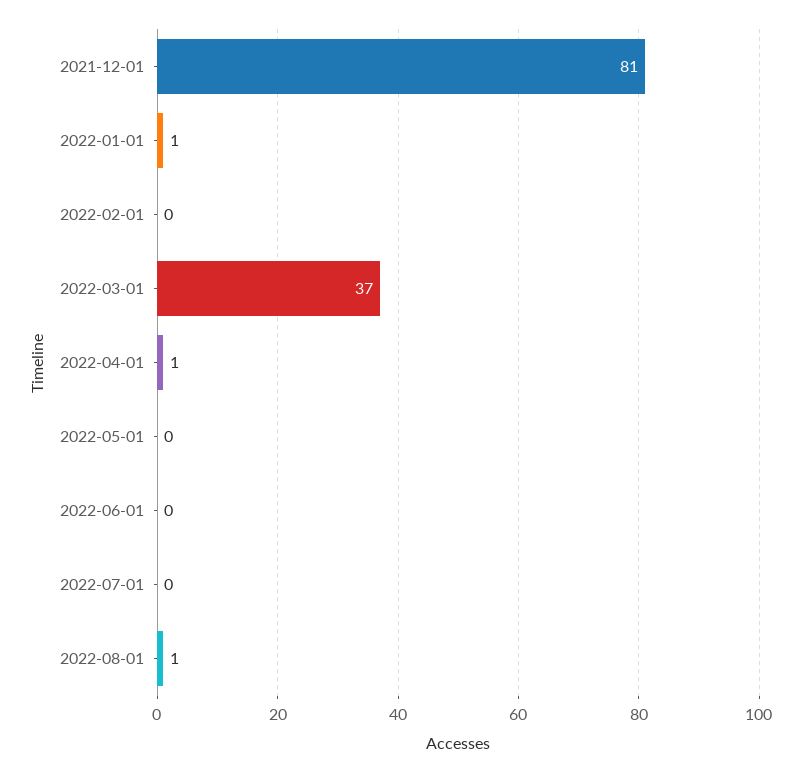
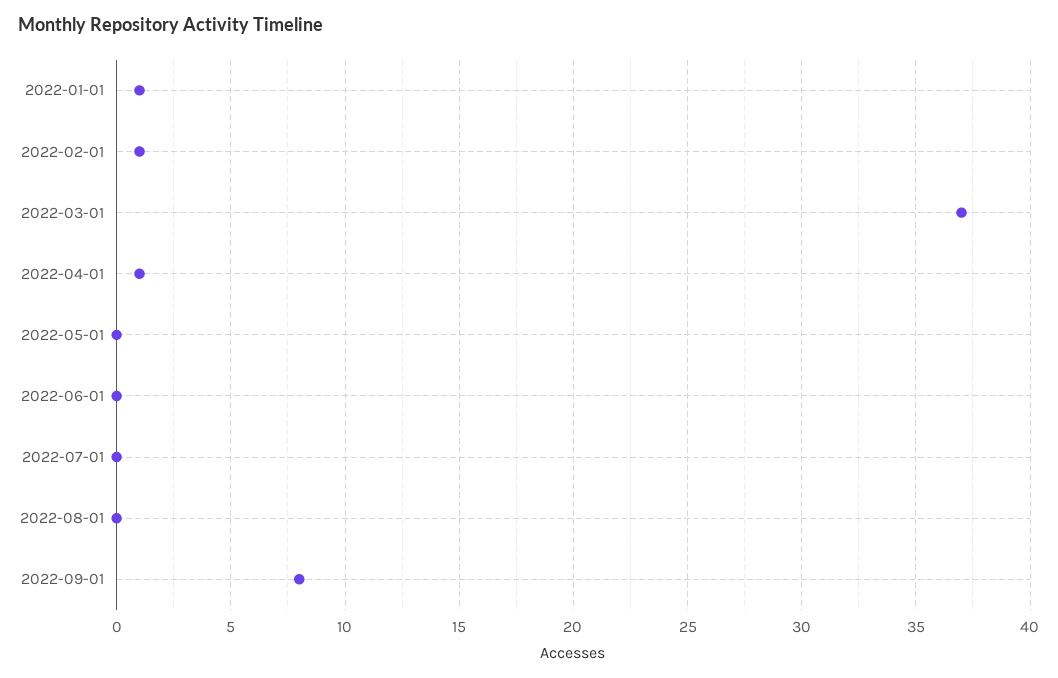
2021-12-01: 81 -> none
2022-02-01: 0 -> 1
2022-08-01: 1 -> 0
2022-09-01: none -> 8

